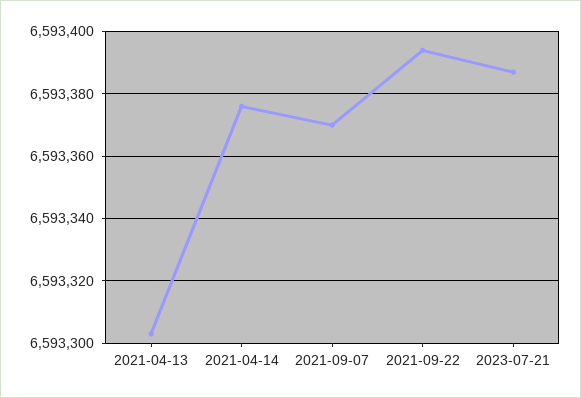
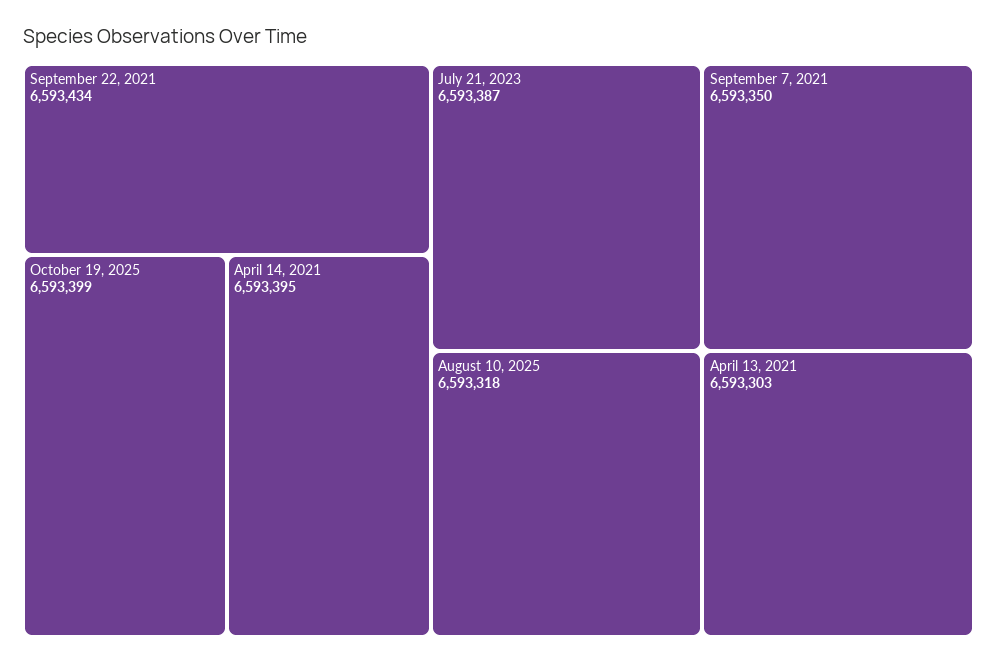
2021-04-14: 6593375 -> 6593395
2021-09-07: 6593370 -> 6593350
2021-09-22: 6593395 -> 6593434
October 19, 2025: none -> 6593399
August 10, 2025: none -> 6593318

